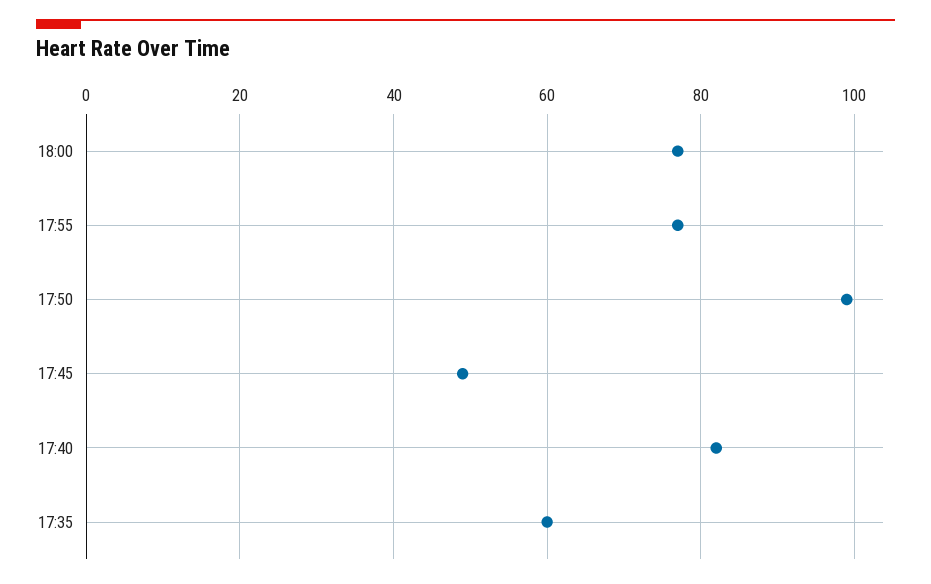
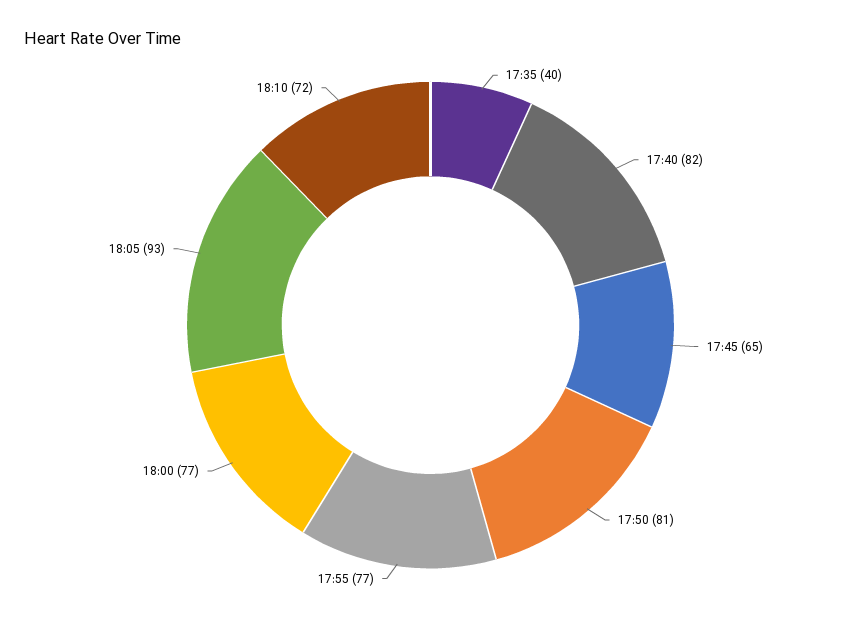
17:50: 100 -> 81
17:45: 50 -> 65
17:35: 60 -> 40
18:05: none -> 93
18:10: none -> 72

